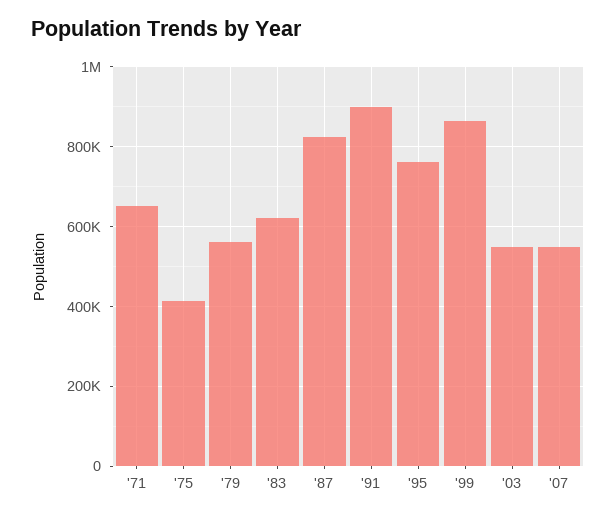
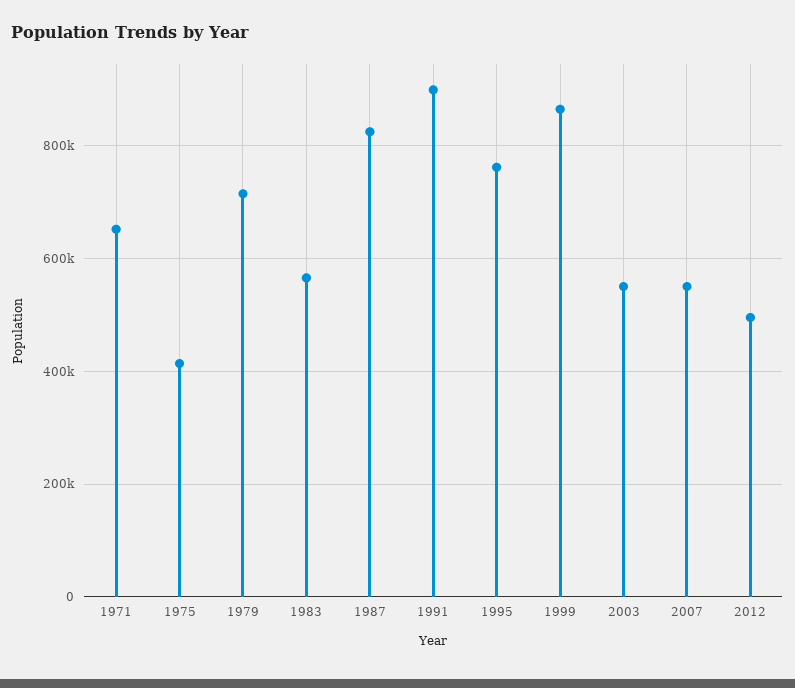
'79: 560000 -> 720000
'83: 620000 -> 560000
2012: none -> 500000

